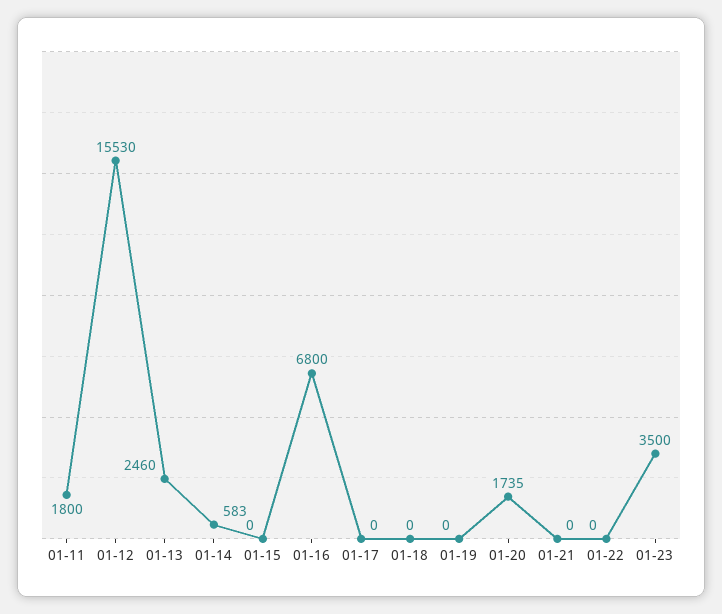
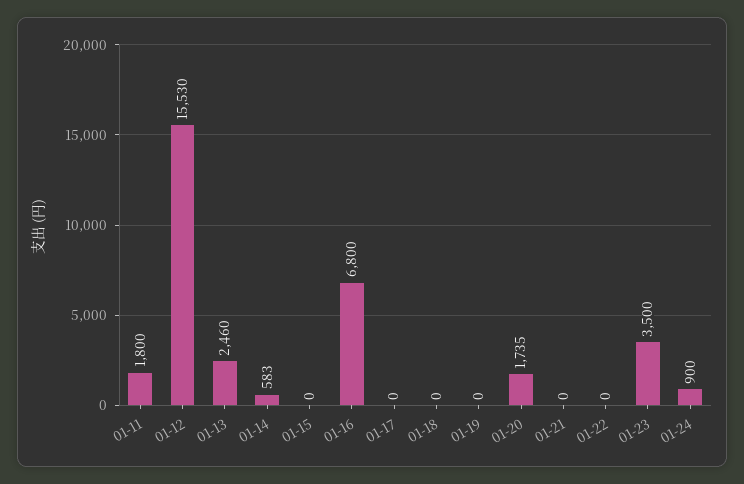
01-24: none -> 900

